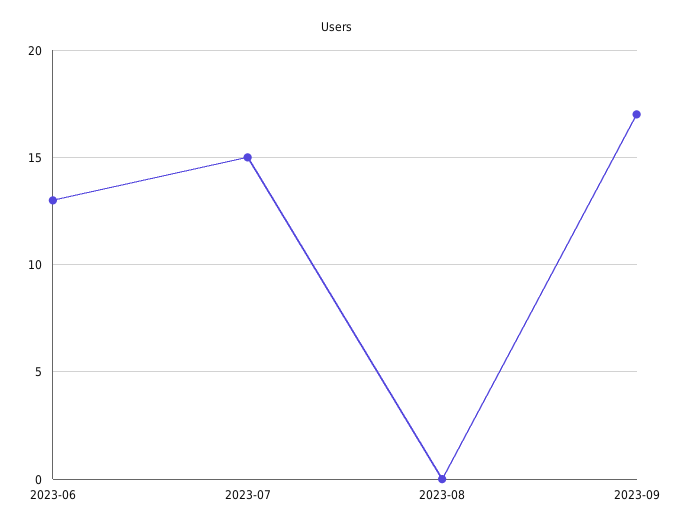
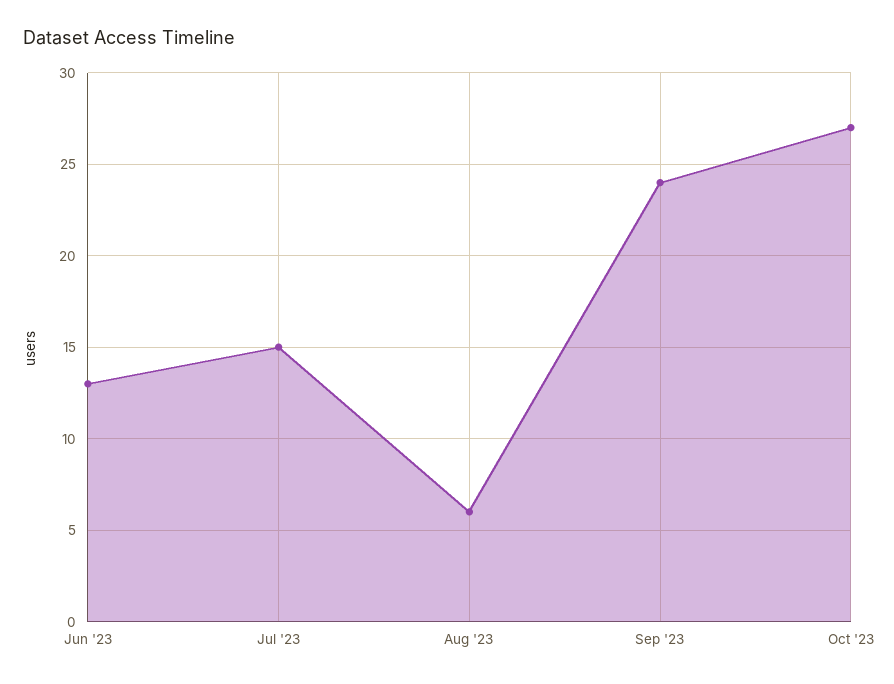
2023-08: 0 -> 6
2023-09: 17 -> 24
Oct '23: none -> 27

